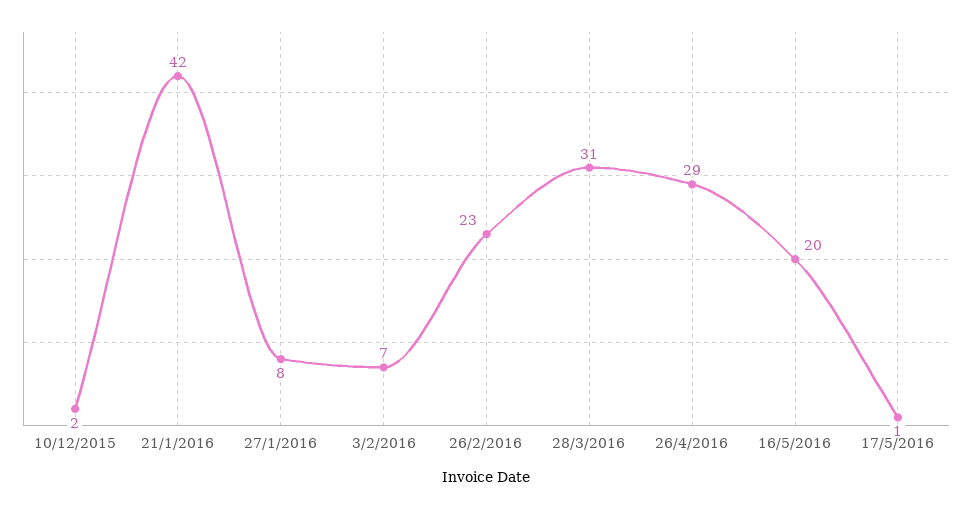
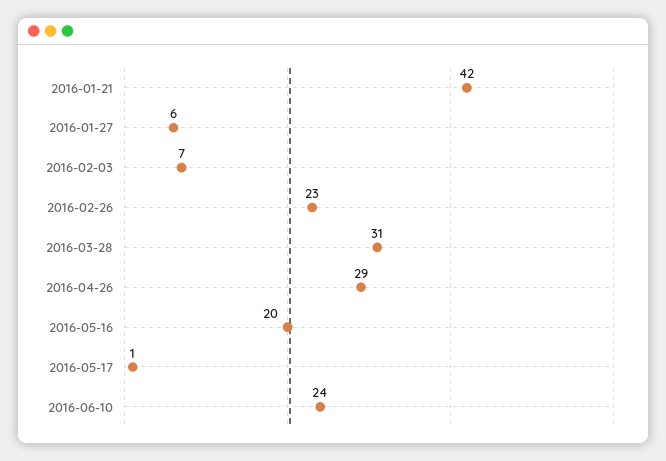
10/12/2015: 2 -> none
27/1/2016: 8 -> 6
2016-06-10: none -> 24

